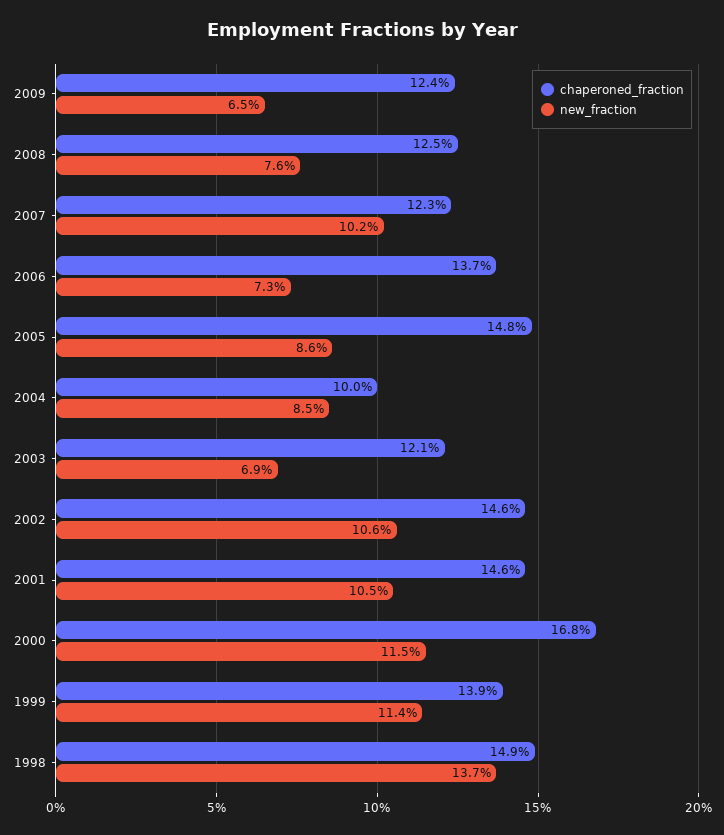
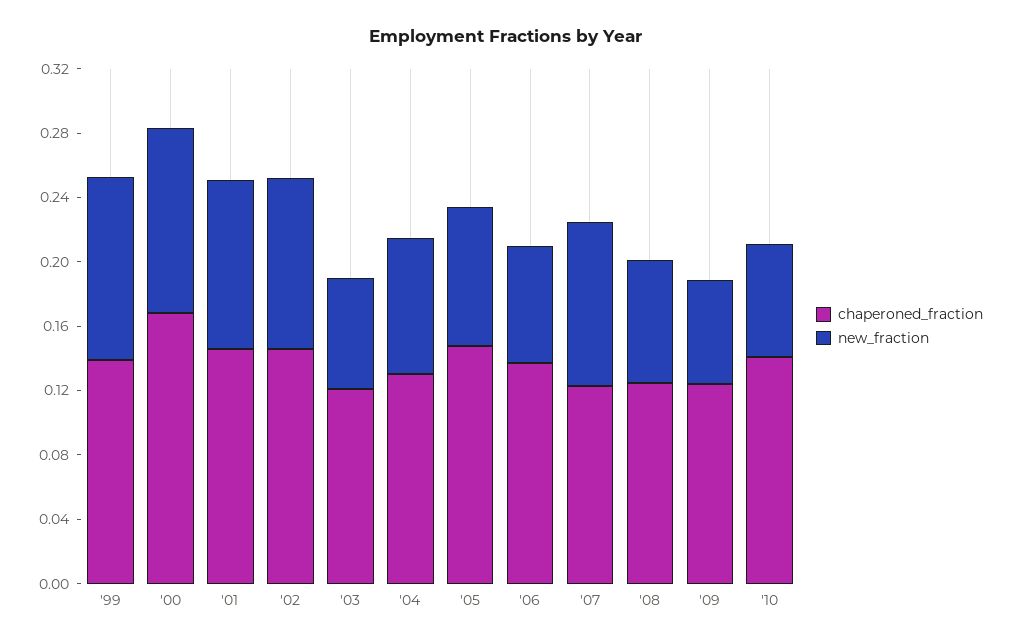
chaperoned_fraction, 2004: 0.1 -> 0.13
chaperoned_fraction, 1998: 0.149 -> none
new_fraction, 1998: 0.137 -> none
chaperoned_fraction, '10: none -> 0.14
new_fraction, '10: none -> 0.07

